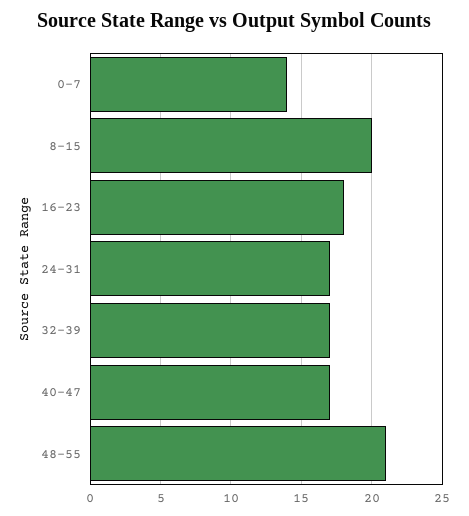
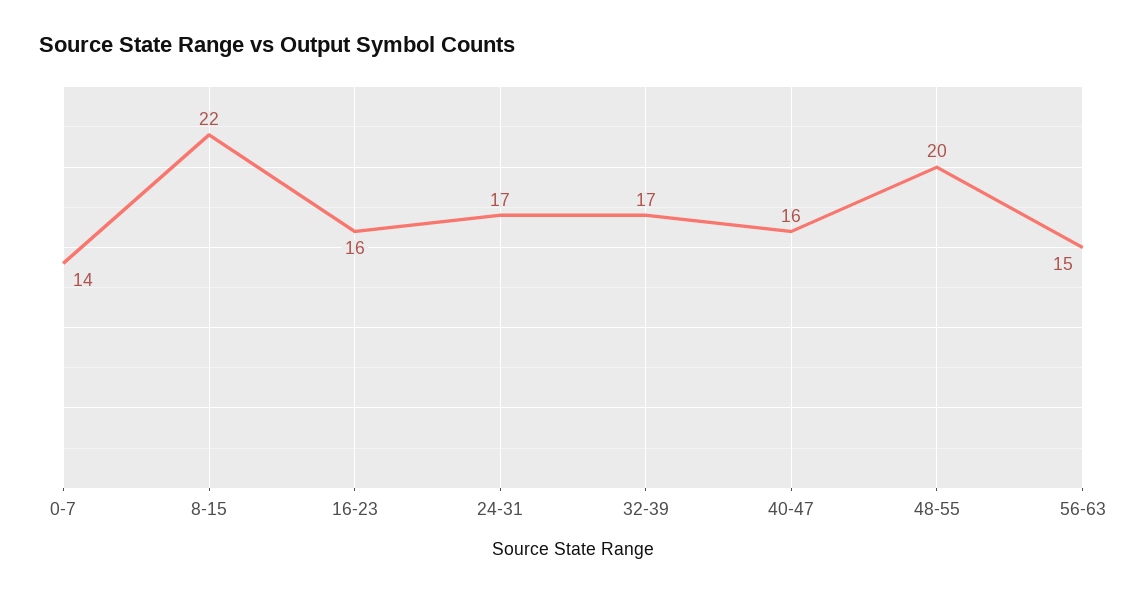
8-15: 20 -> 22
16-23: 18 -> 16
40-47: 17 -> 16
48-55: 21 -> 20
56-63: none -> 15

